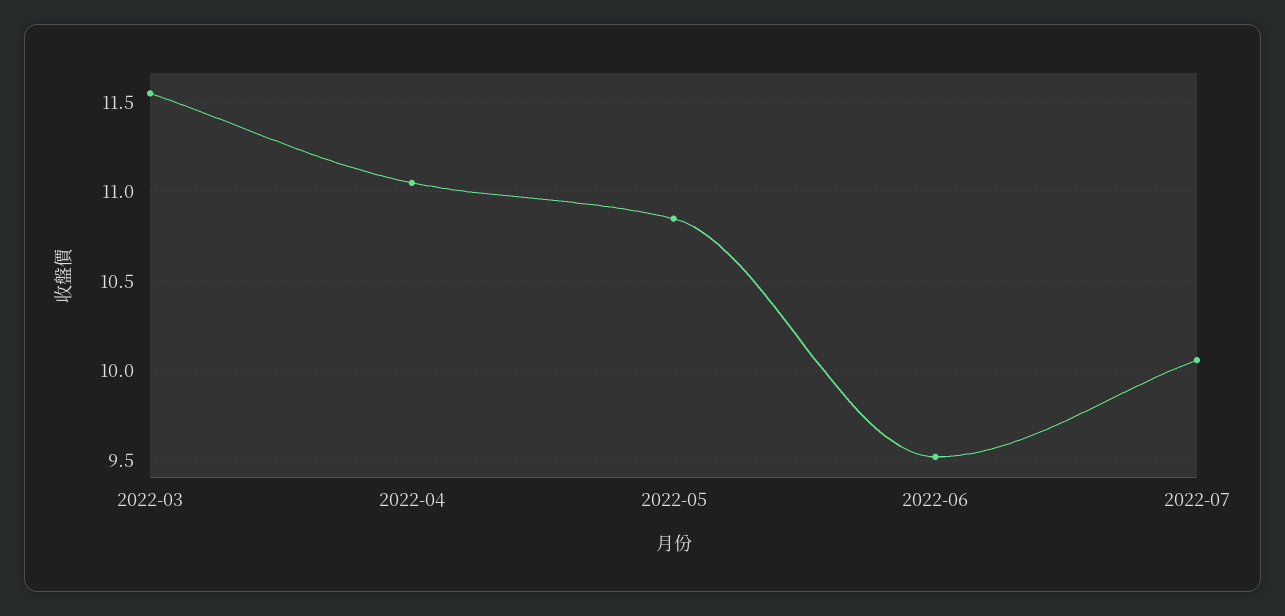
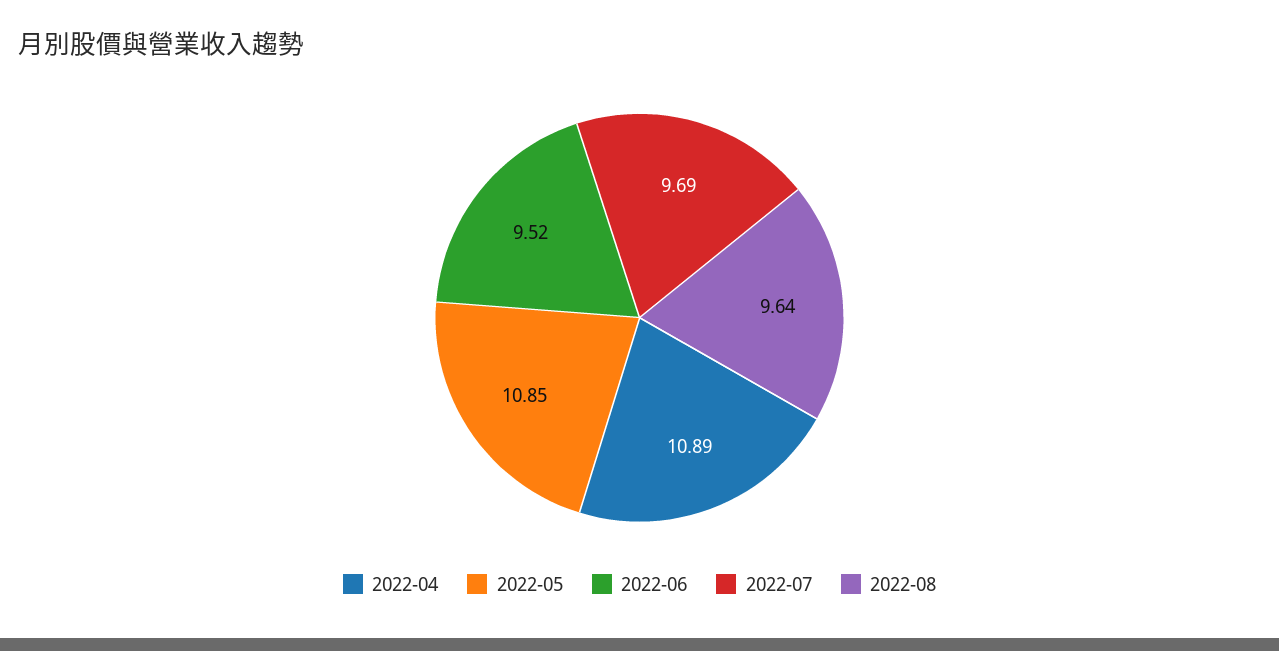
2022-03: 11.55 -> none
2022-04: 11.05 -> 10.89
2022-07: 10.05 -> 9.69
2022-08: none -> 9.64

